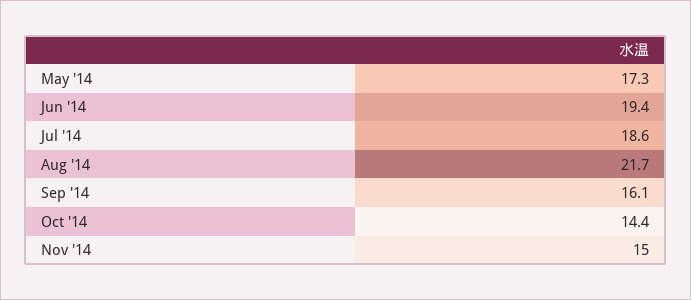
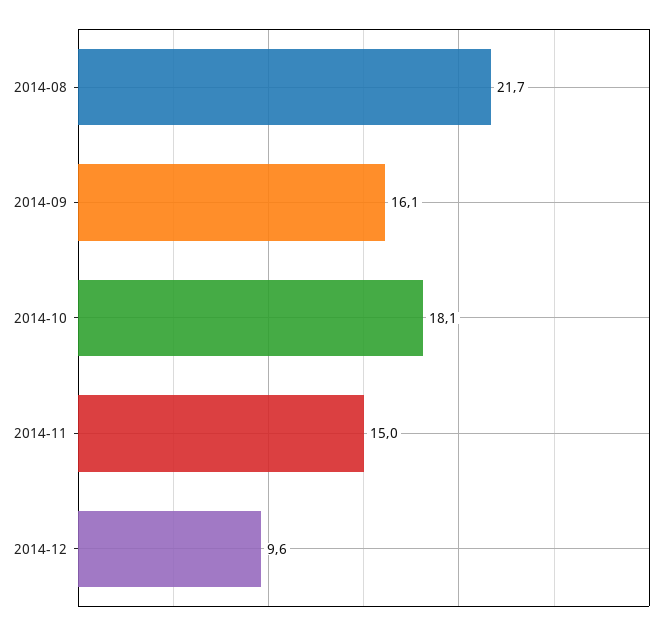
May '14: 17.3 -> none
Jun '14: 19.4 -> none
Jul '14: 18.6 -> none
Oct '14: 14.4 -> 18.1
2014-12: none -> 9.6

